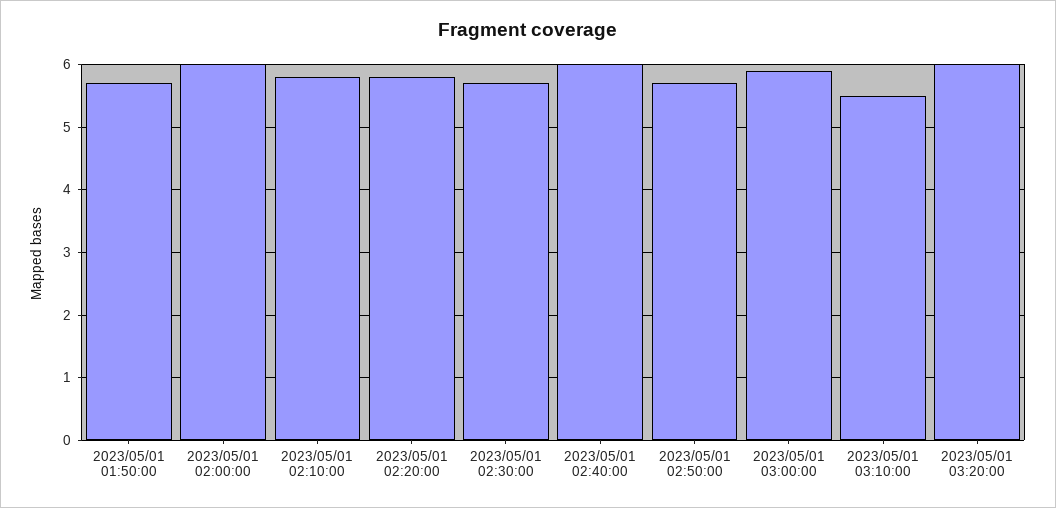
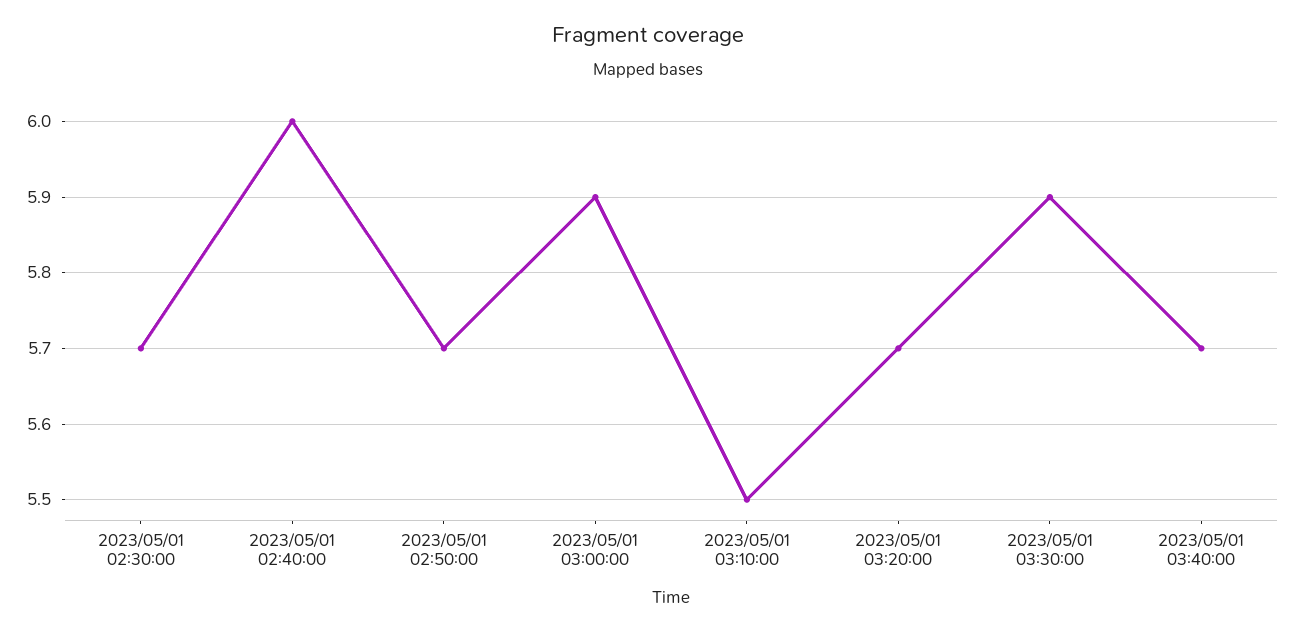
2023/05/01 01:50:00: 5.7 -> none
2023/05/01 02:00:00: 6 -> none
2023/05/01 02:10:00: 5.8 -> none
2023/05/01 02:20:00: 5.8 -> none
2023/05/01 03:20:00: 6 -> 5.7
2023/05/01 03:30:00: none -> 5.9
2023/05/01 03:40:00: none -> 5.7

